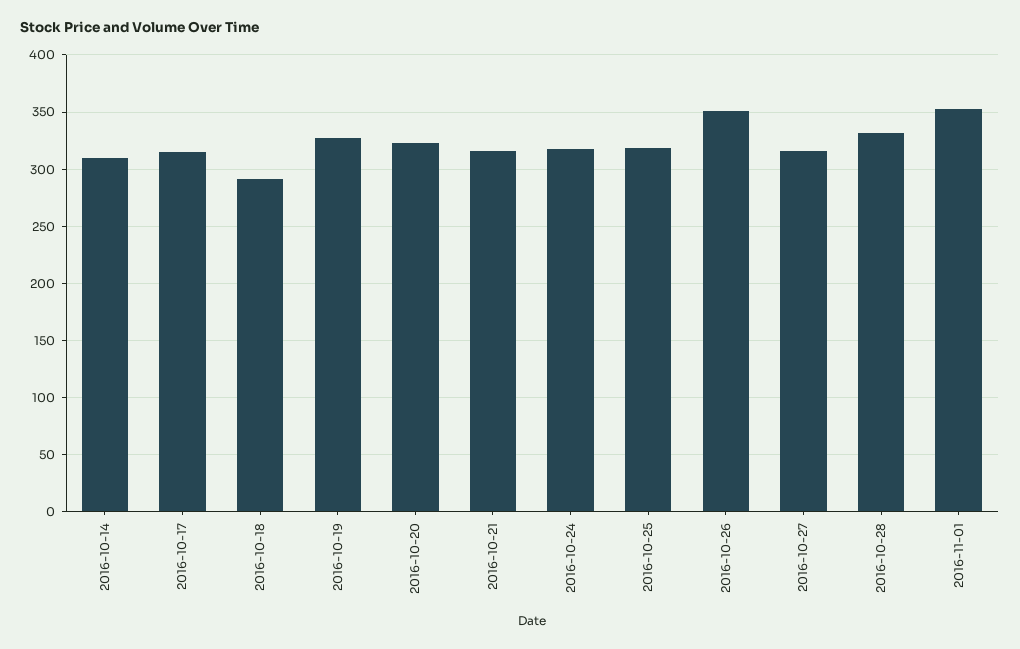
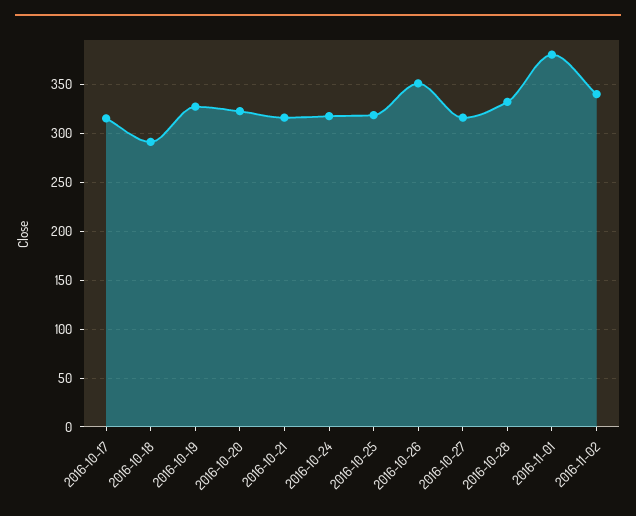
2016-10-14: 310 -> none
2016-11-01: 350 -> 380
2016-11-02: none -> 340

